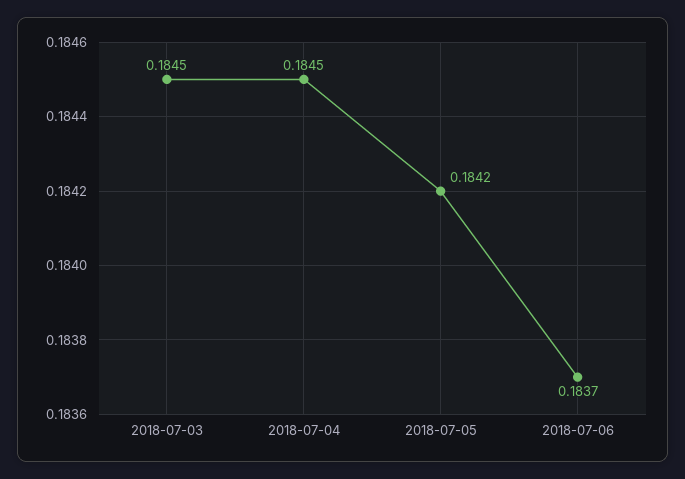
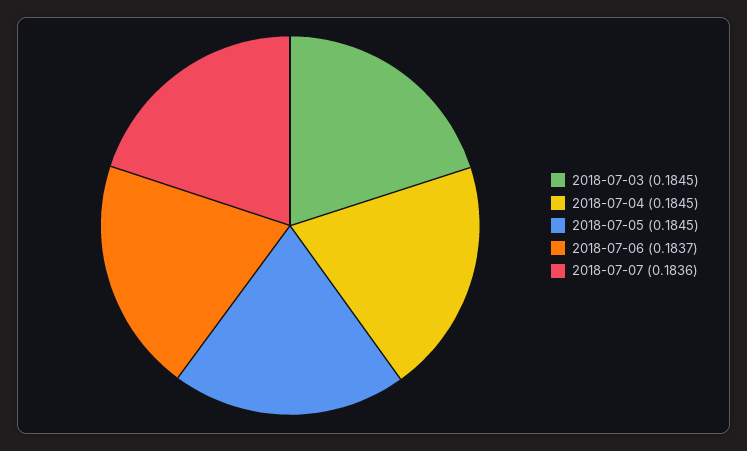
2018-07-05: 0.1842 -> 0.1845
2018-07-07: none -> 0.1836

